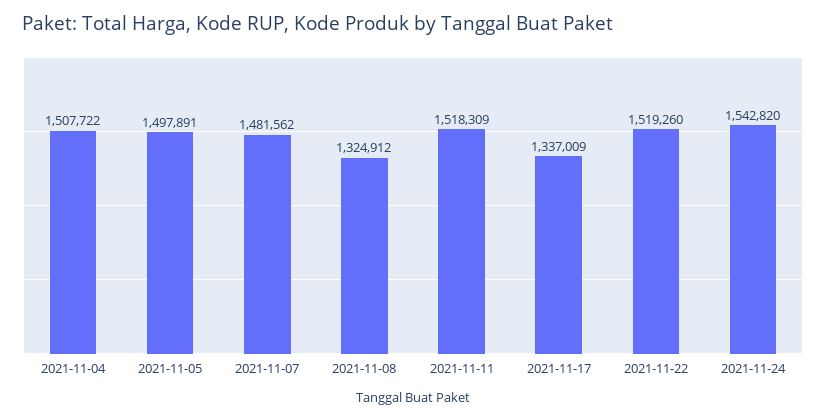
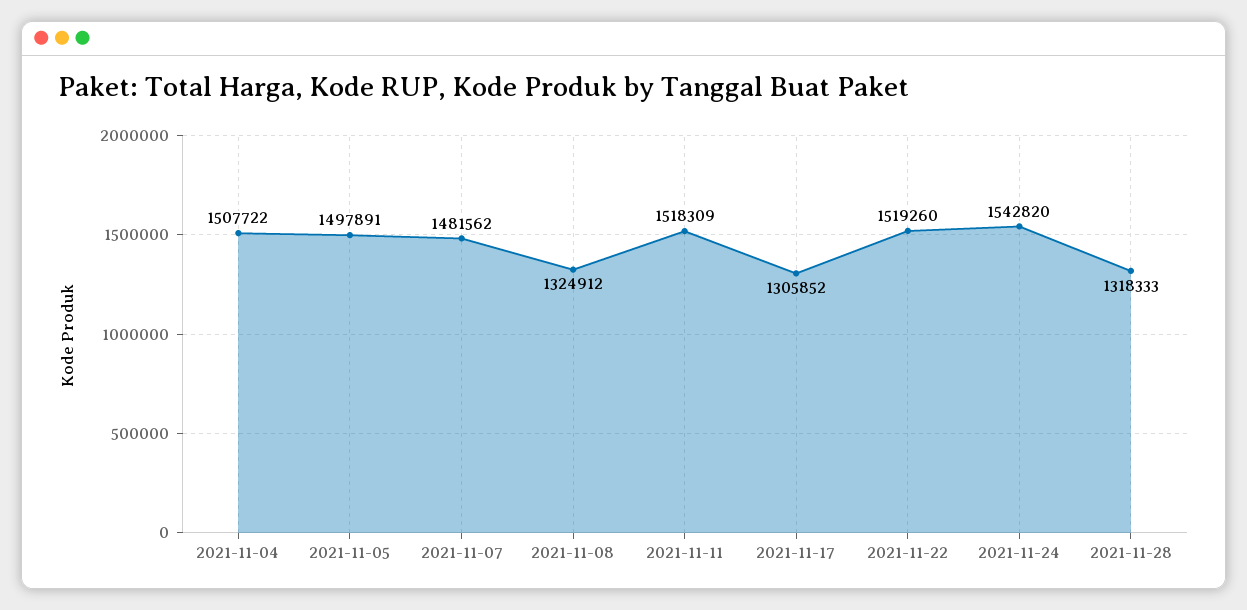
2021-11-17: 1337009 -> 1305852
2021-11-28: none -> 1318333

